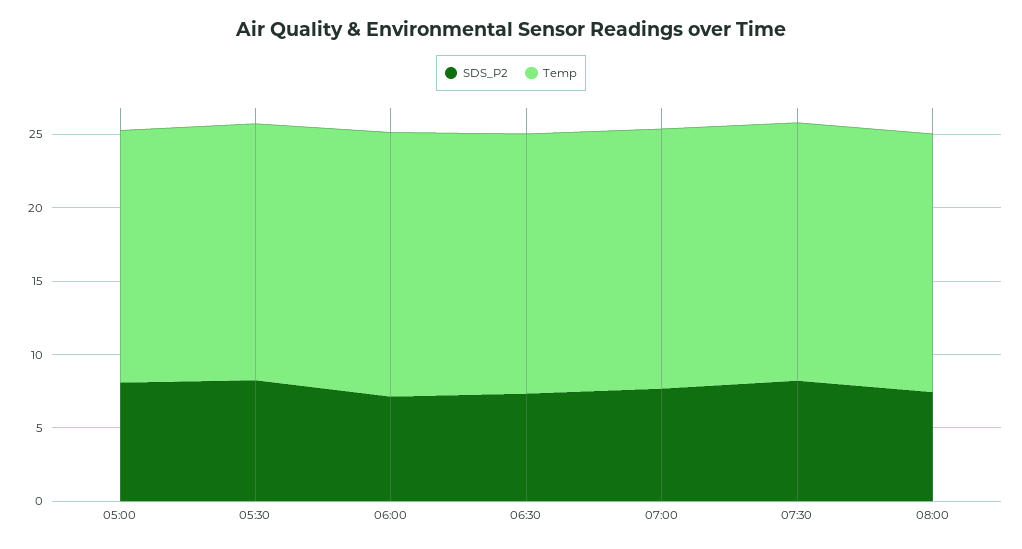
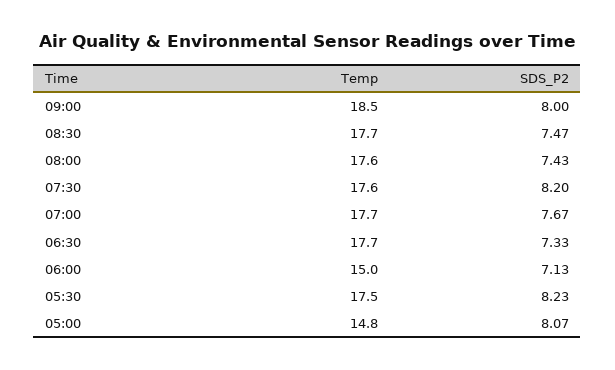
Temp, 05:00: 17 -> 14.8
Temp, 06:00: 18 -> 15
Temp, 09:00: none -> 18.5
SDS_P2, 09:00: none -> 8
Temp, 08:30: none -> 17.7
SDS_P2, 08:30: none -> 7.47

